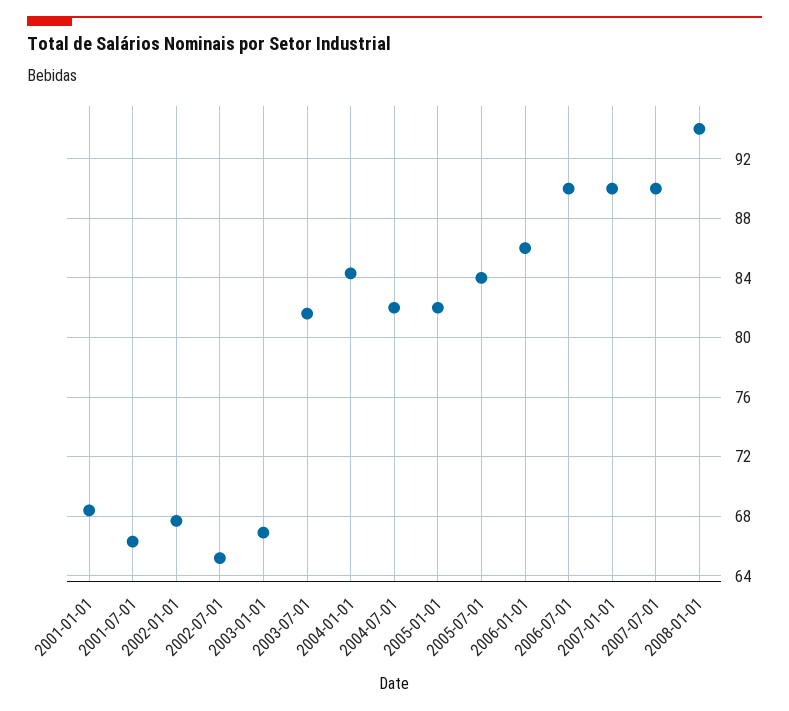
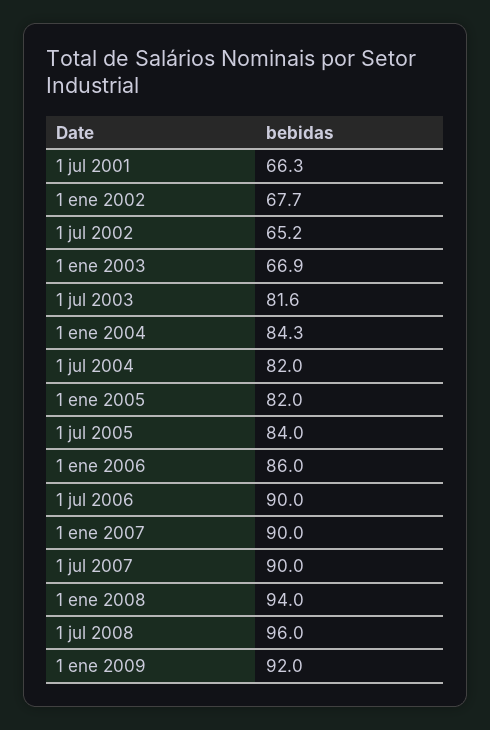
2001-01-01: 68.5 -> none
1 jul 2008: none -> 96
1 ene 2009: none -> 92

